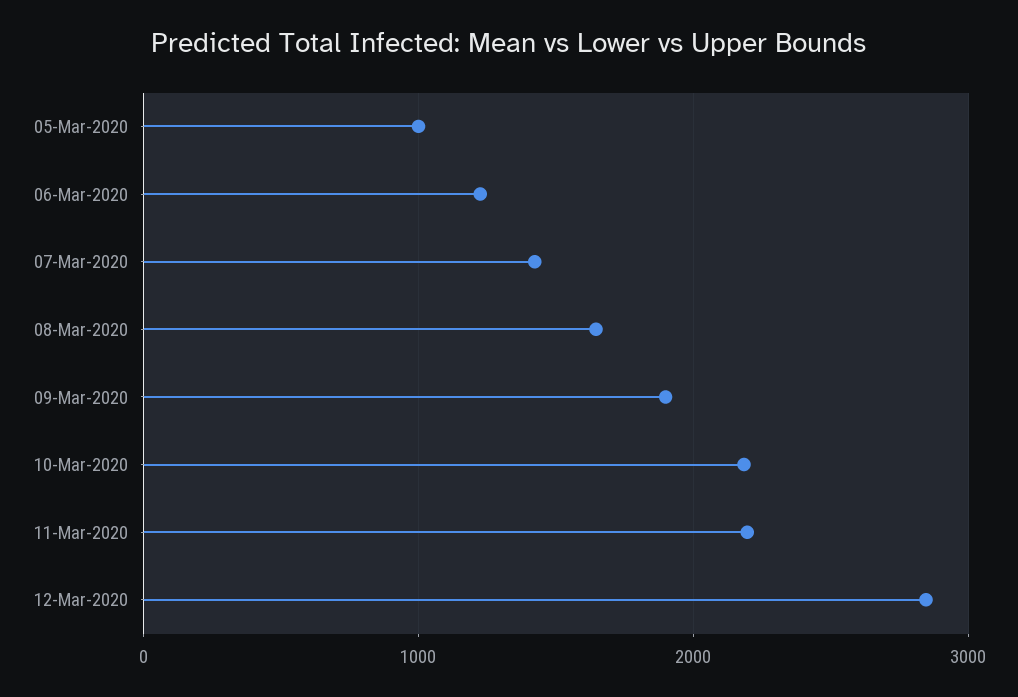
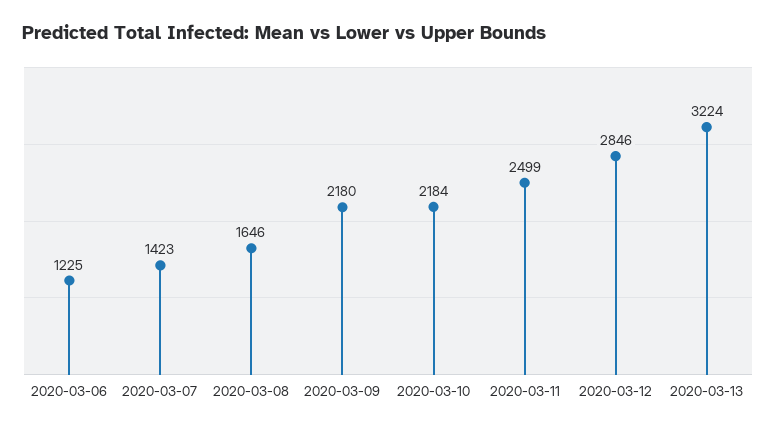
05-Mar-2020: 1000 -> none
09-Mar-2020: 1900 -> 2180
11-Mar-2020: 2200 -> 2499
2020-03-13: none -> 3224

